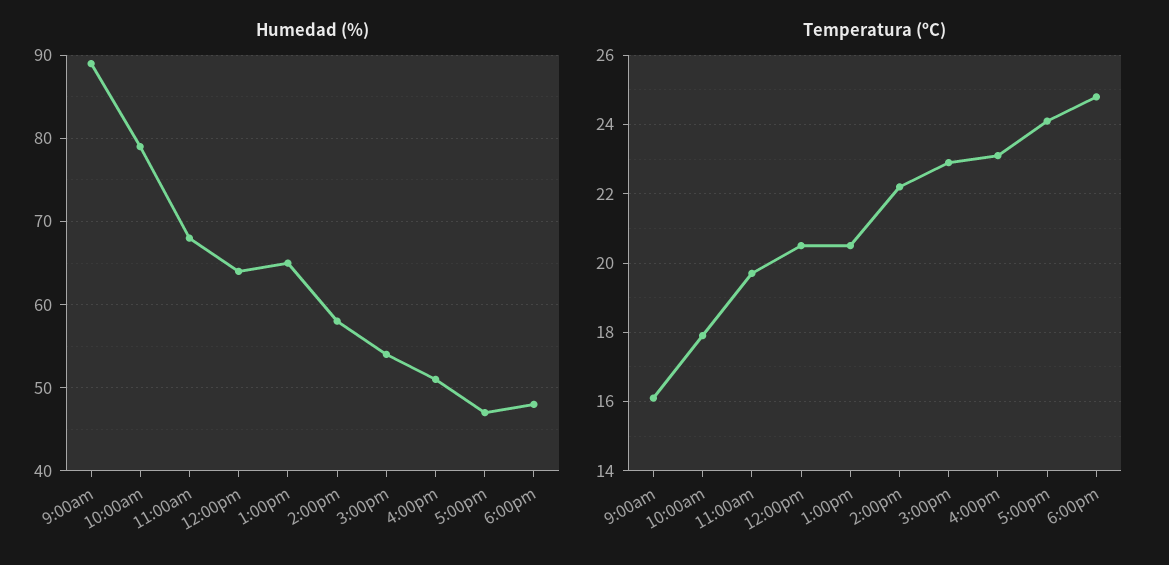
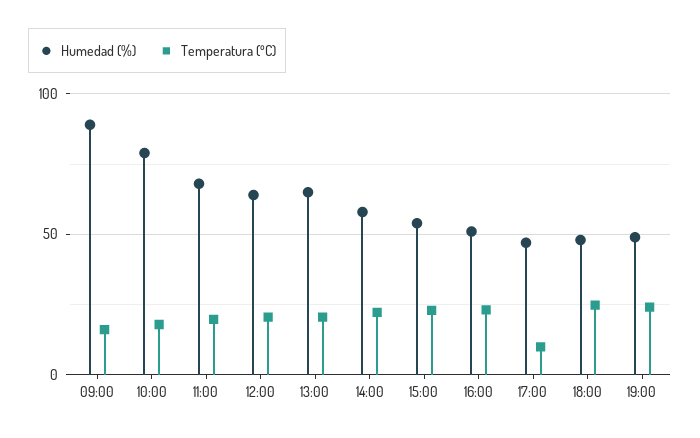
Temperatura (ºC), 5:00pm: 24 -> 10
Humedad (%), 19:00: none -> 50
Temperatura (ºC), 19:00: none -> 25

